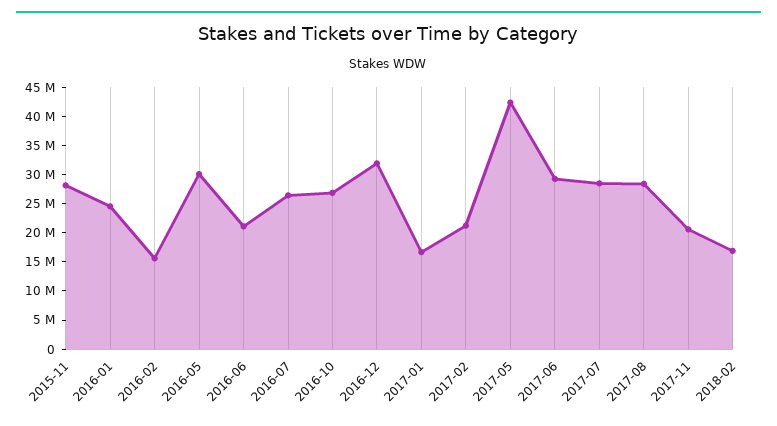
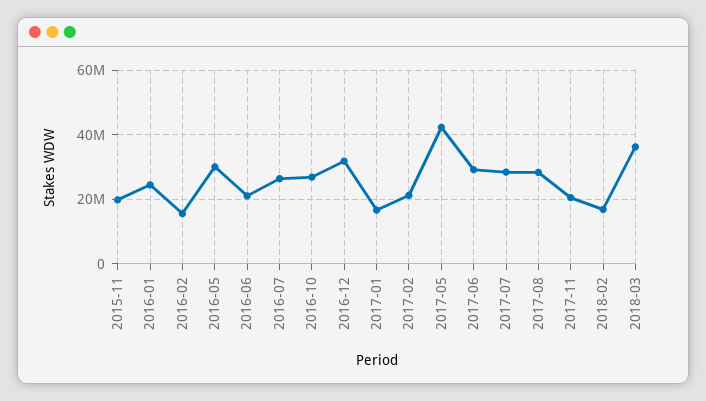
2015-11: 27500000 -> 20000000
2018-03: none -> 36000000

